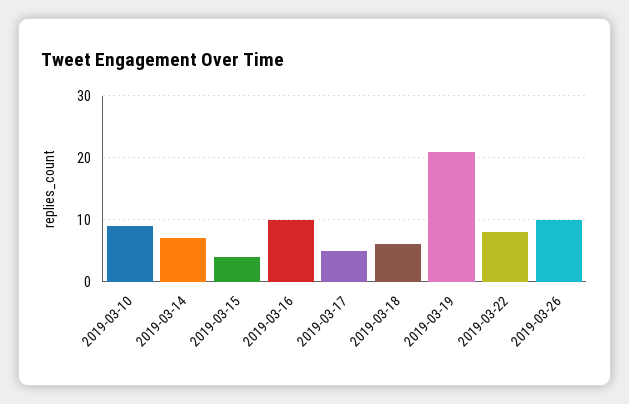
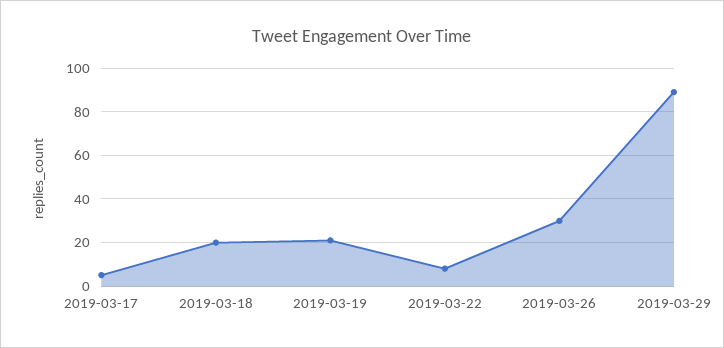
2019-03-10: 9 -> none
2019-03-14: 7 -> none
2019-03-15: 4 -> none
2019-03-16: 10 -> none
2019-03-18: 6 -> 20
2019-03-26: 10 -> 30
2019-03-29: none -> 90

